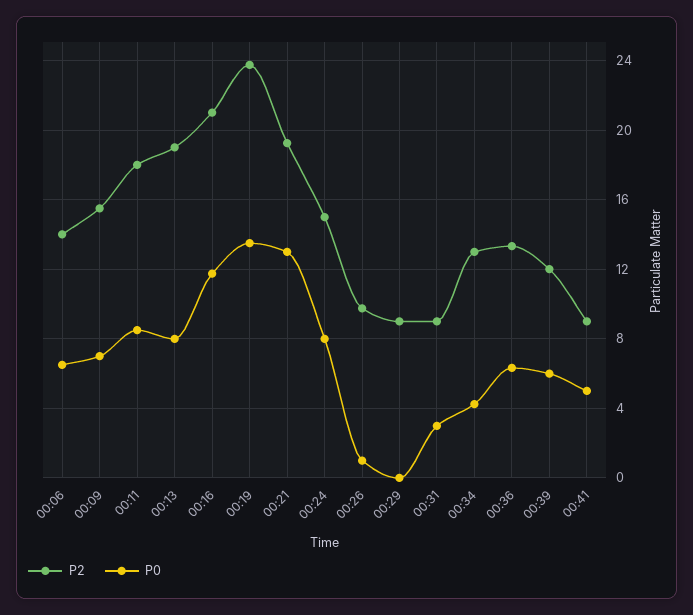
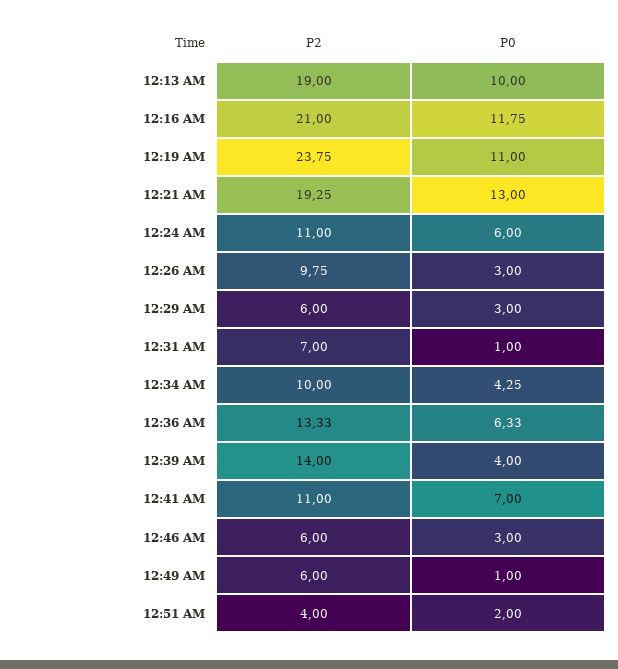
P2, 00:06: 14 -> none
P0, 00:06: 6.5 -> none
P2, 00:09: 15.5 -> none
P0, 00:09: 7 -> none
P2, 00:11: 18 -> none
P0, 00:11: 8.5 -> none
P0, 00:13: 8 -> 10
P0, 00:19: 13.5 -> 11
P2, 00:24: 15 -> 11
P0, 00:24: 8 -> 6
P0, 00:26: 1 -> 3
P2, 00:29: 9 -> 6
P0, 00:29: 0 -> 3
P2, 00:31: 9 -> 7
P0, 00:31: 3 -> 1
P2, 00:34: 13 -> 10
P2, 00:39: 12 -> 14
P0, 00:39: 6 -> 4
P2, 00:41: 9 -> 11
P0, 00:41: 5 -> 7
P2, 12:46 AM: none -> 6
P0, 12:46 AM: none -> 3
P2, 12:49 AM: none -> 6
P0, 12:49 AM: none -> 1
P2, 12:51 AM: none -> 4
P0, 12:51 AM: none -> 2

